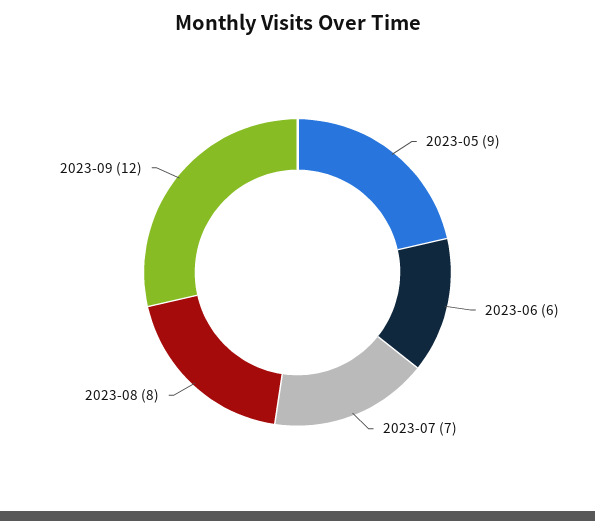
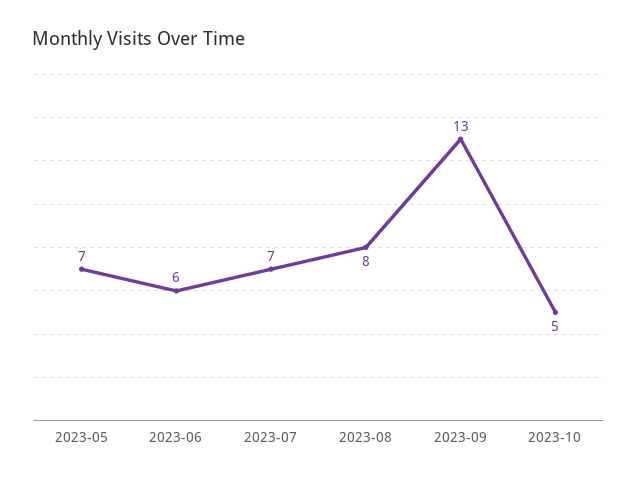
2023-05: 9 -> 7
2023-09: 12 -> 13
2023-10: none -> 5

